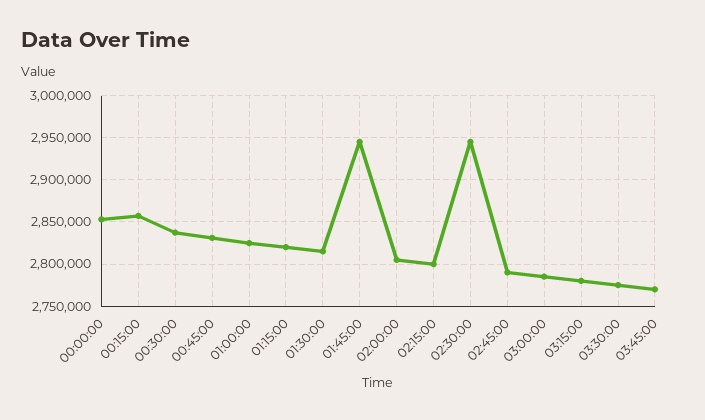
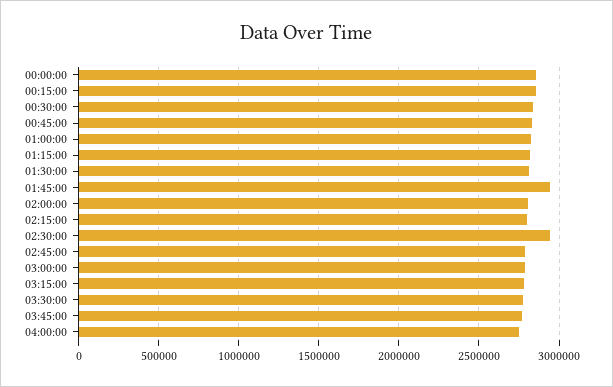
04:00:00: none -> 2750000

